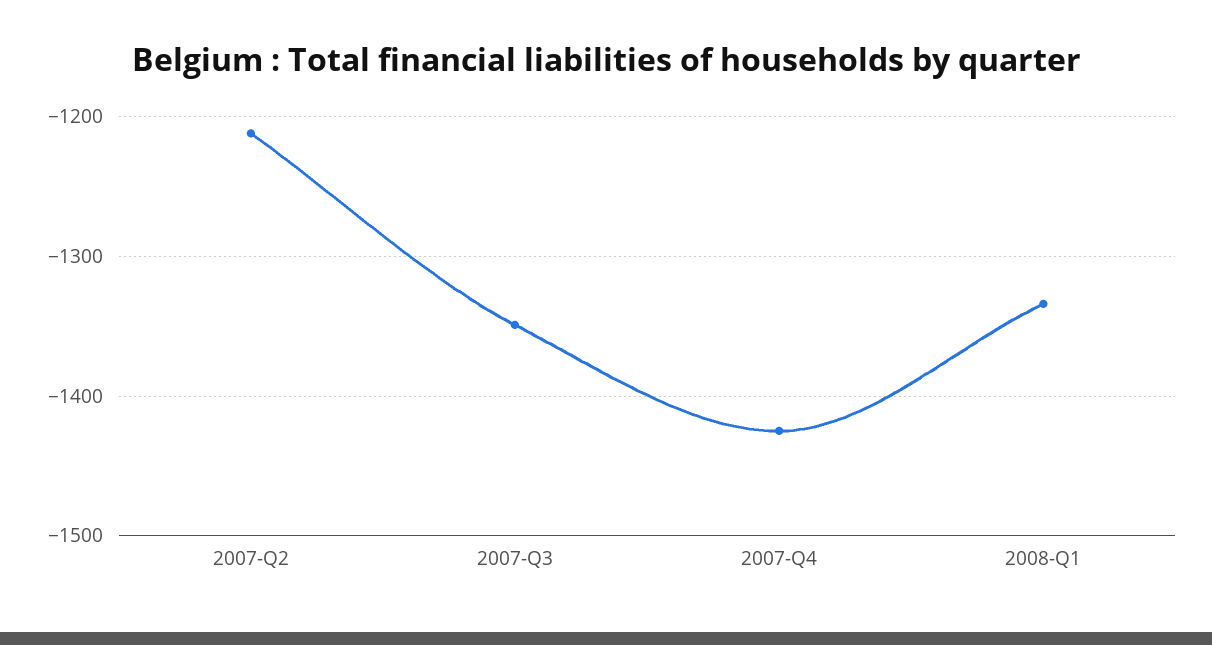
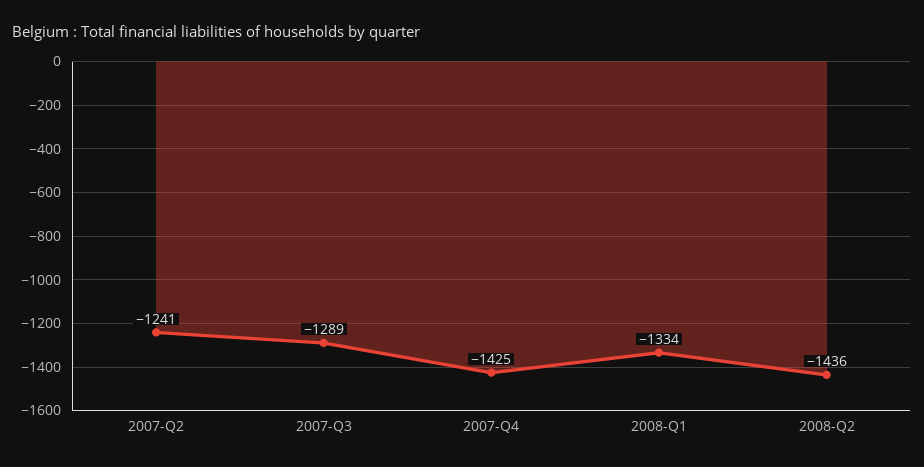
2007-Q2: -1210 -> -1241
2007-Q3: -1350 -> -1289
2008-Q2: none -> -1436

